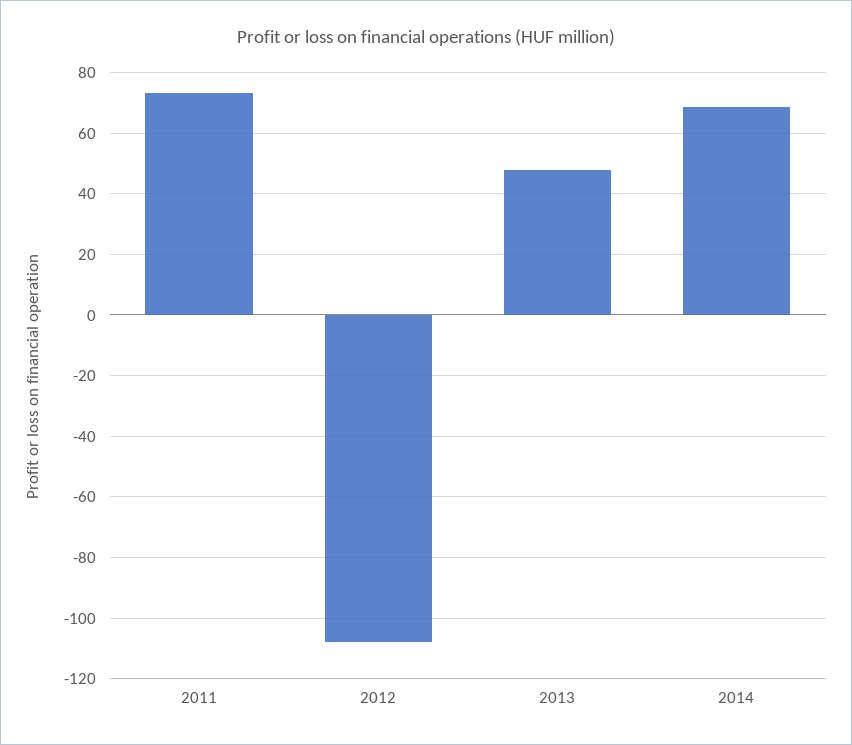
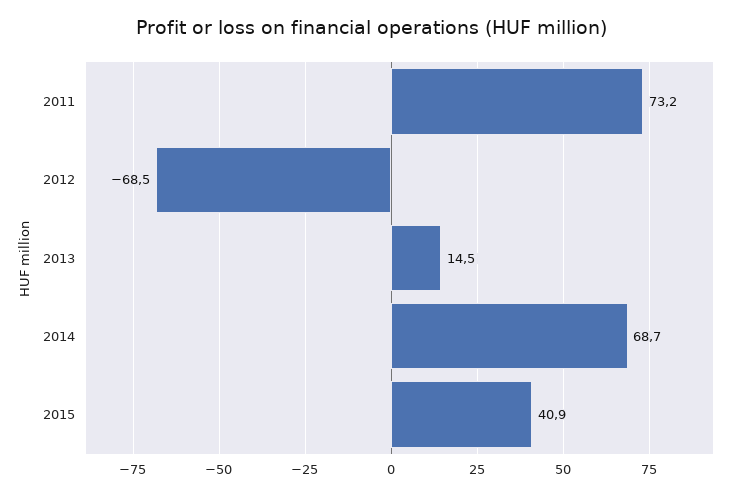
2012: -108 -> -68.5
2013: 48 -> 14.5
2015: none -> 40.9

